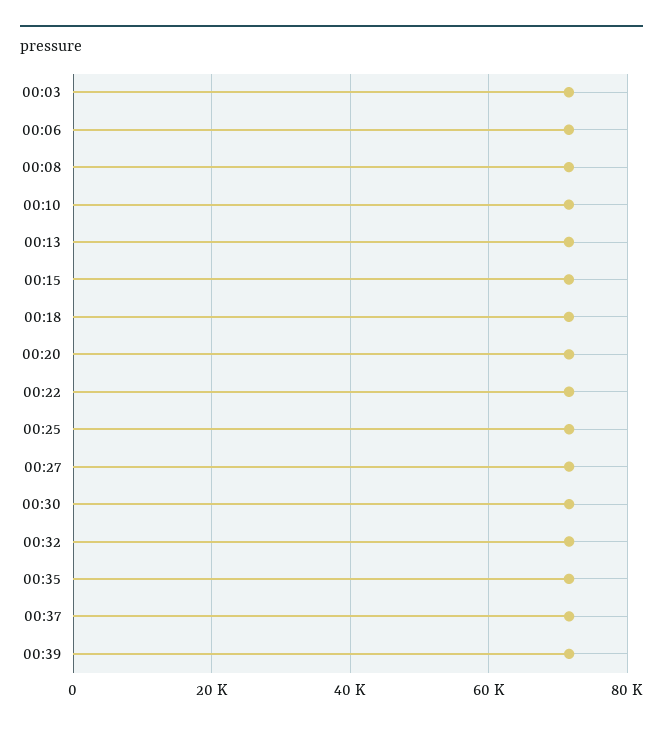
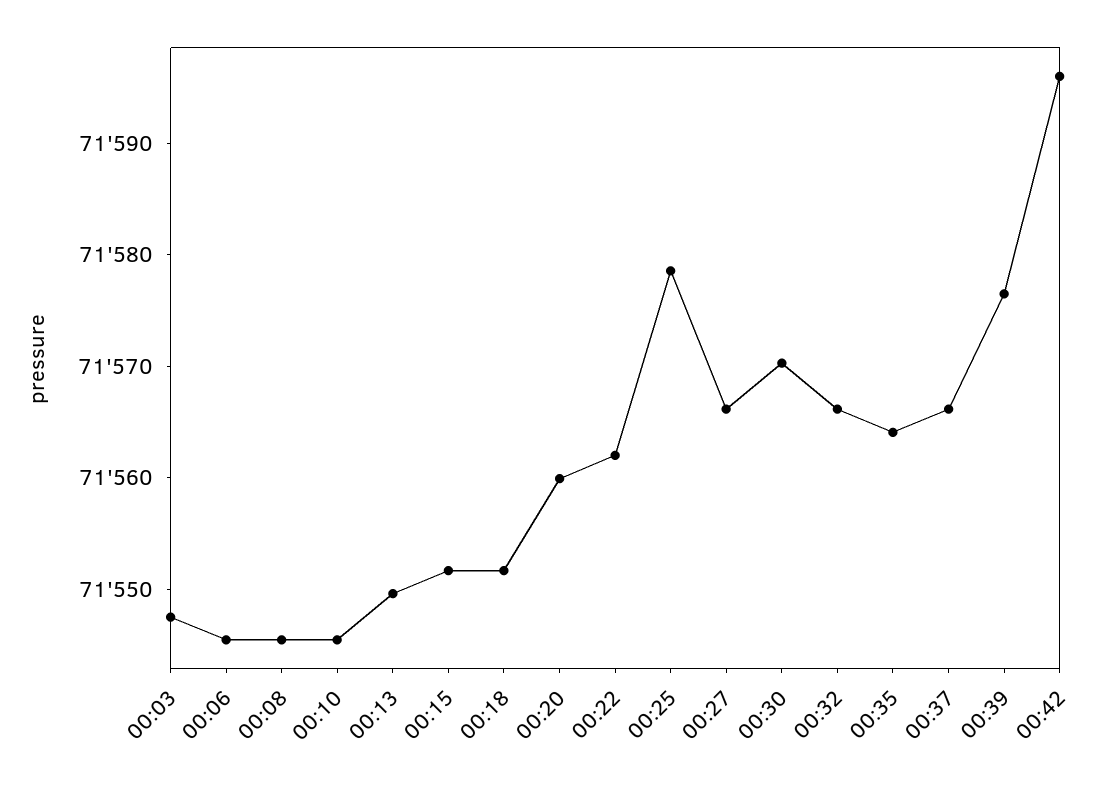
00:42: none -> 71596

